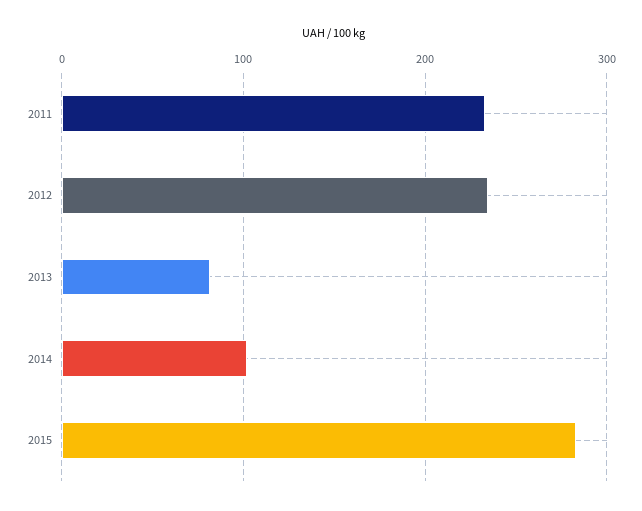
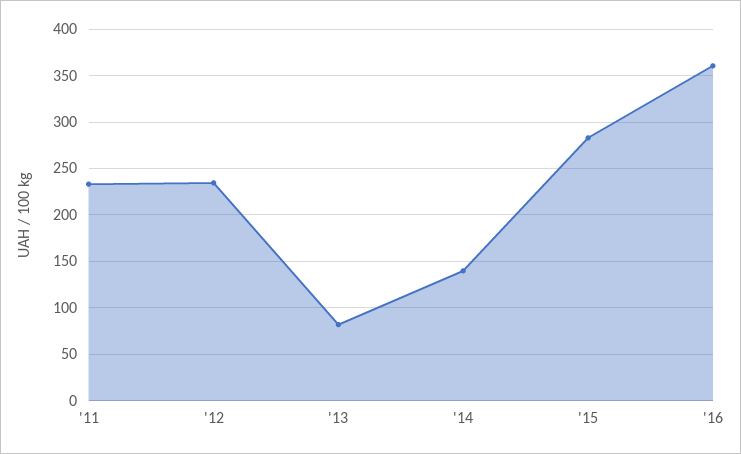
2014: 100 -> 140
'16: none -> 360

